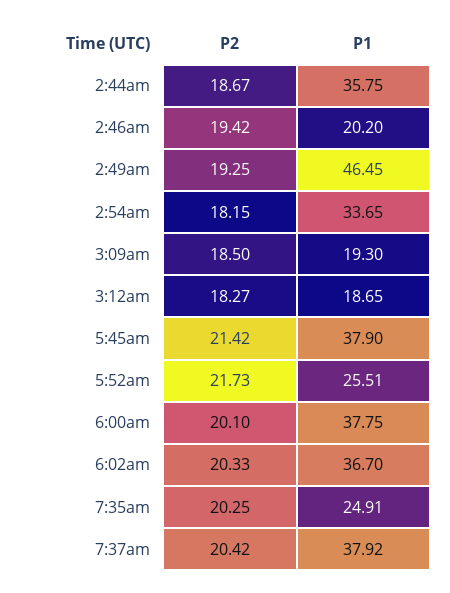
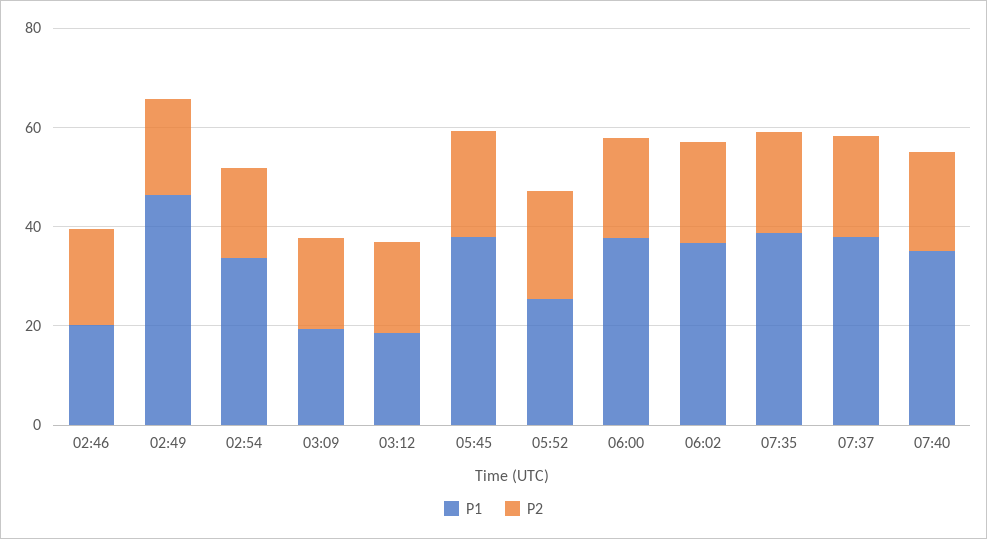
P2, 2:44am: 18.67 -> none
P1, 2:44am: 35.75 -> none
P1, 7:35am: 24.91 -> 40
P1, 07:40: none -> 35
P2, 07:40: none -> 20

